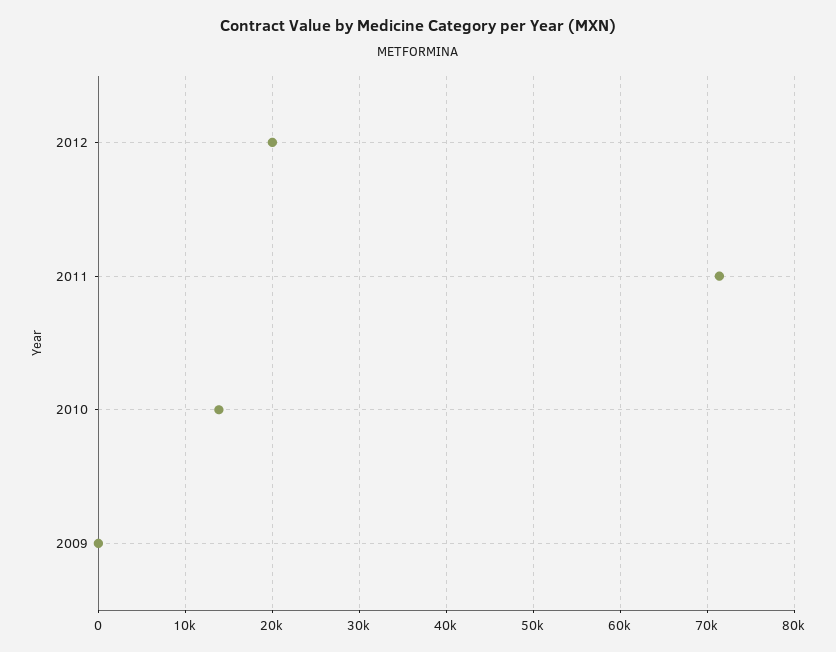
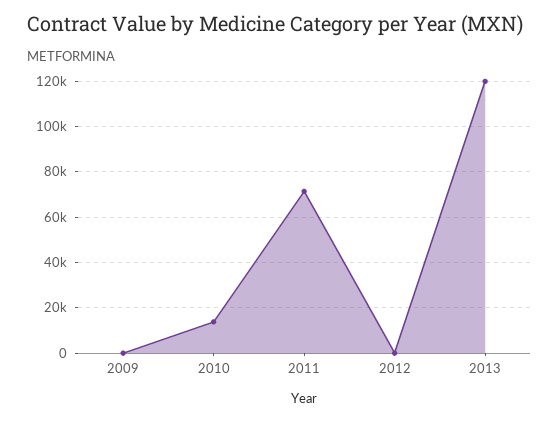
2012: 20000 -> 0
2013: none -> 120000

